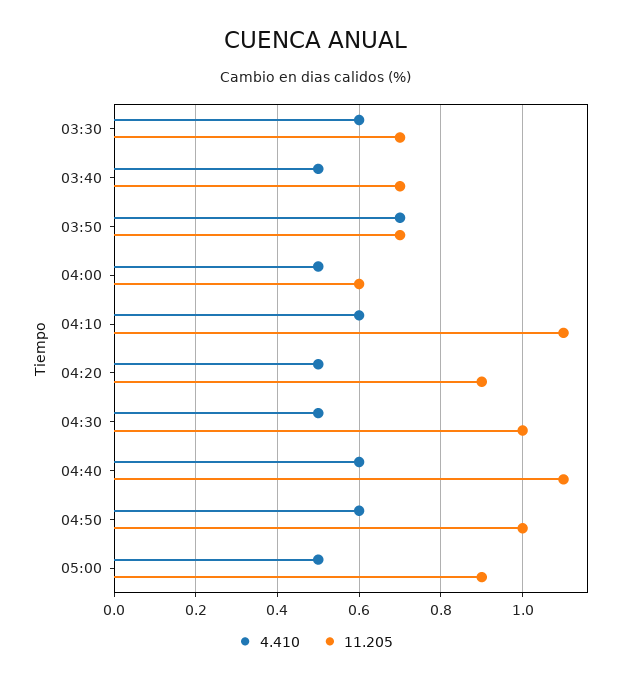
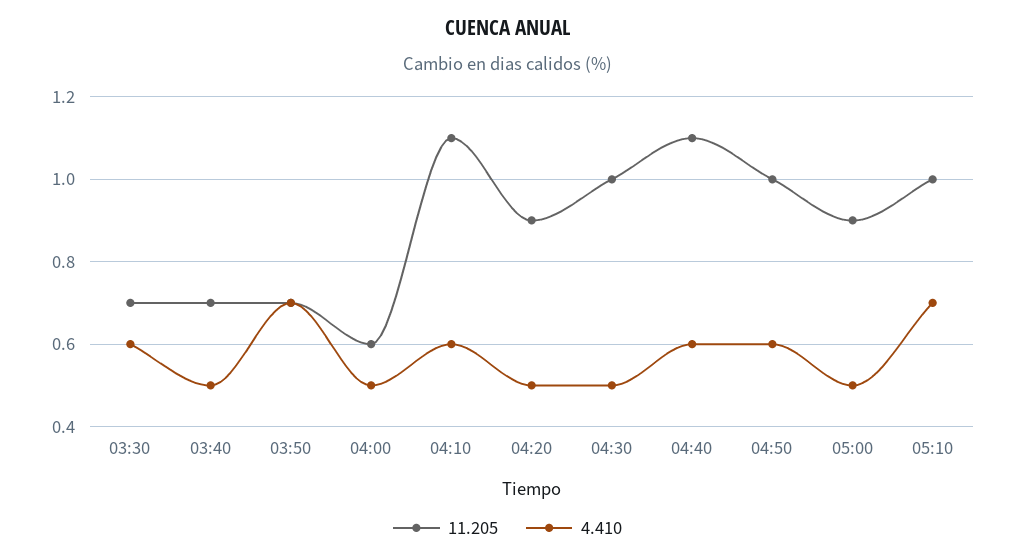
11.205, 05:10: none -> 1
4.410, 05:10: none -> 0.7

